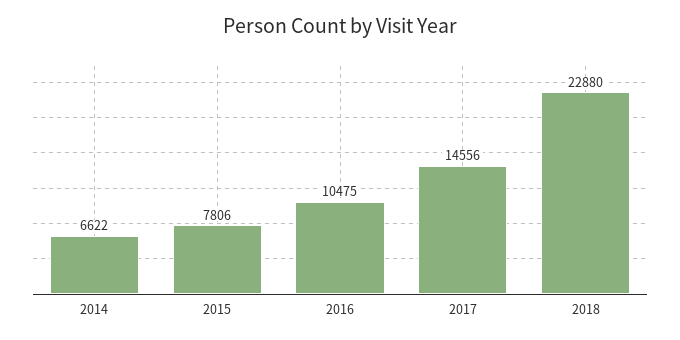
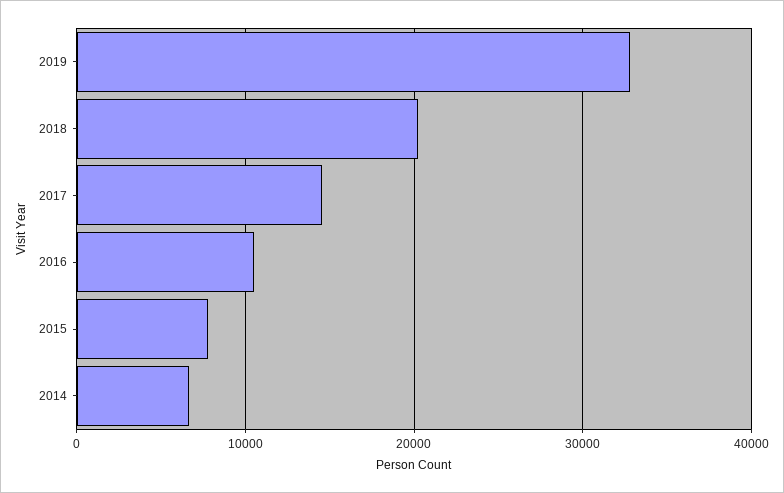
2018: 22880 -> 20000
2019: none -> 33000

